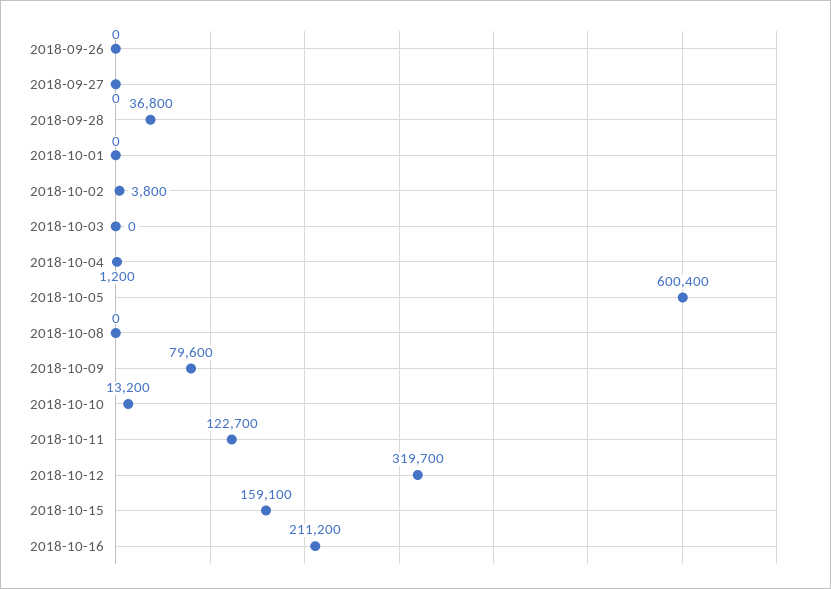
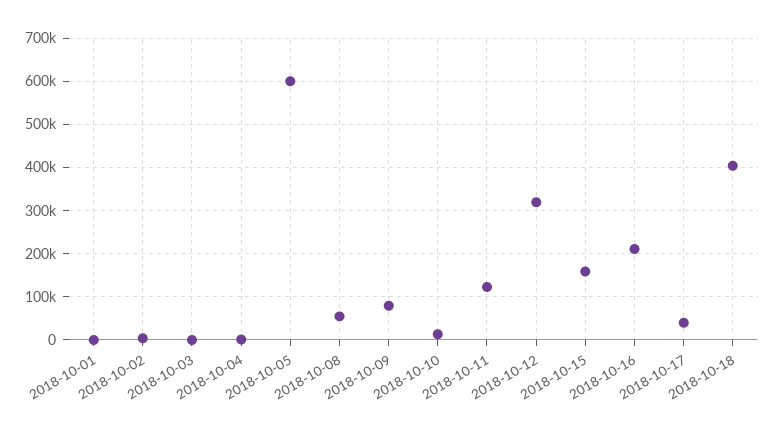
2018-09-26: 0 -> none
2018-09-27: 0 -> none
2018-09-28: 36800 -> none
2018-10-08: 0 -> 60000
2018-10-17: none -> 40000
2018-10-18: none -> 400000

